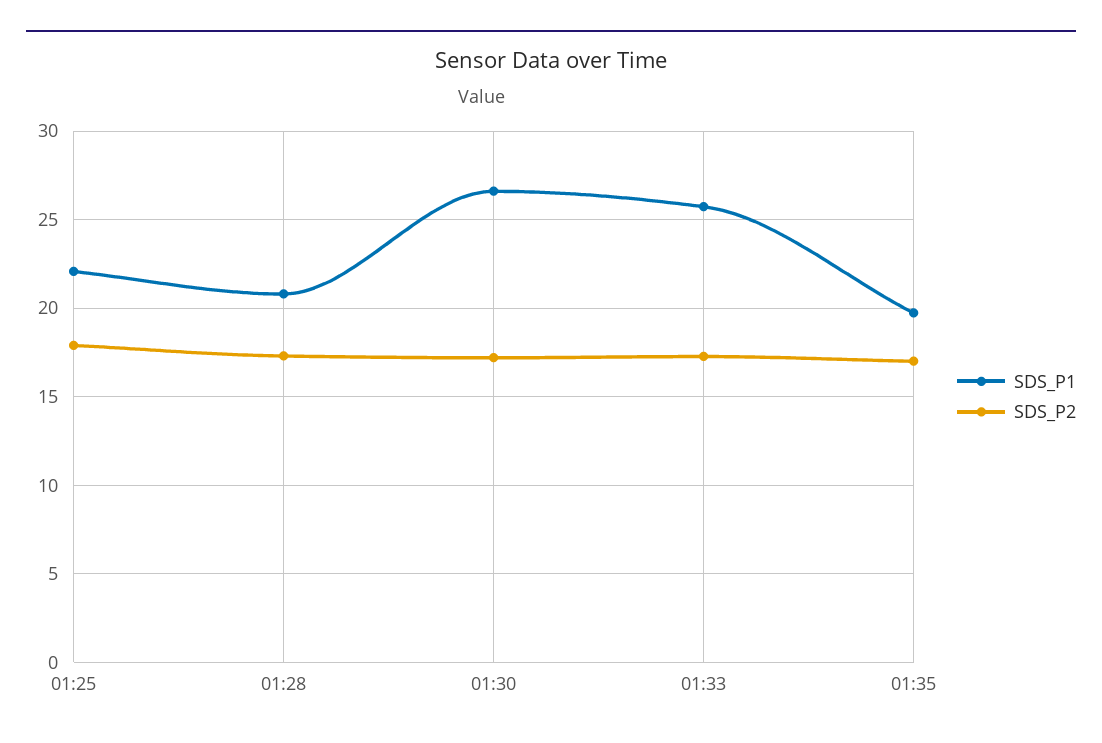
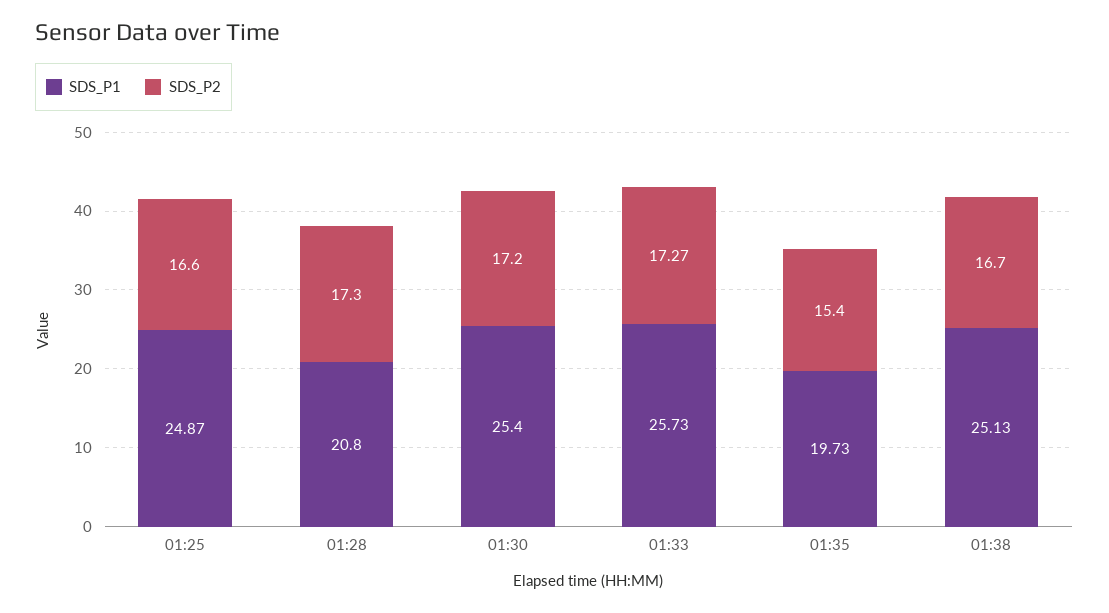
SDS_P1, 01:25: 22 -> 24.87
SDS_P2, 01:25: 18 -> 16.6
SDS_P1, 01:30: 26.5 -> 25.4
SDS_P2, 01:35: 17 -> 15.4
SDS_P1, 01:38: none -> 25.13
SDS_P2, 01:38: none -> 16.7

